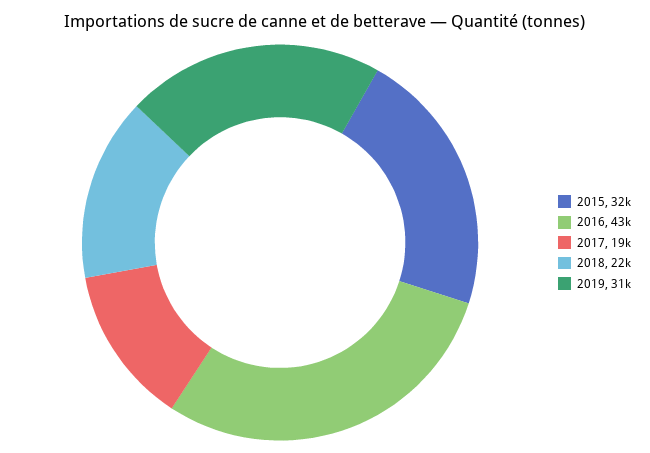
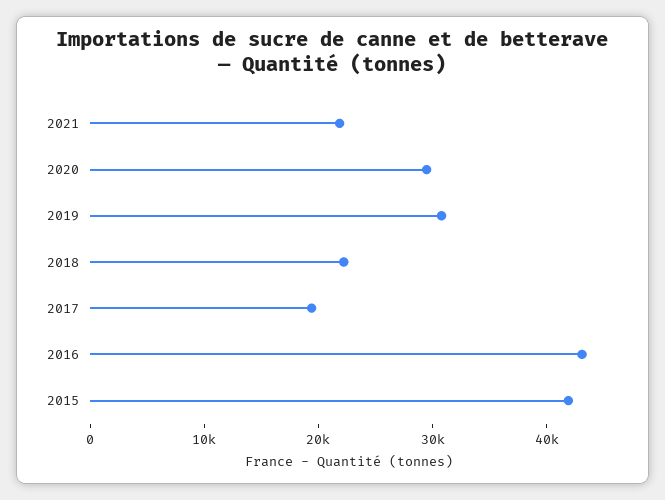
2015: 32000 -> 42000
2021: none -> 22000
2020: none -> 30000

